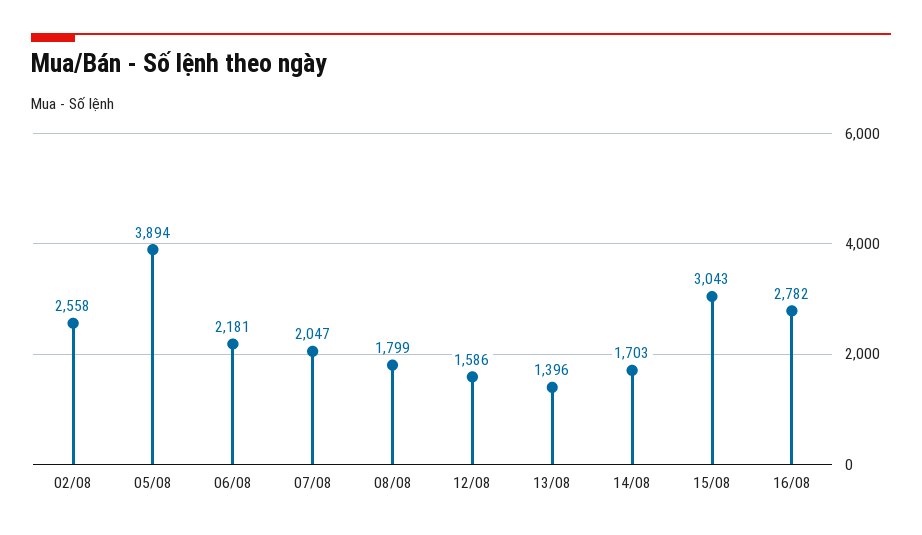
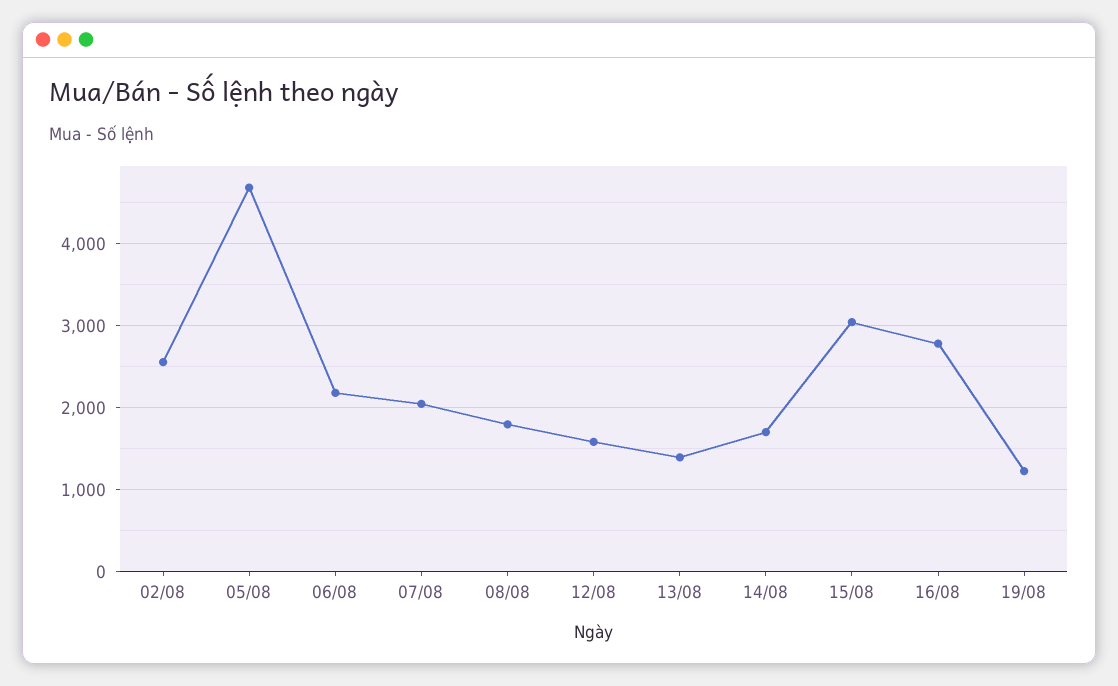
05/08: 3894 -> 4700
19/08: none -> 1200

